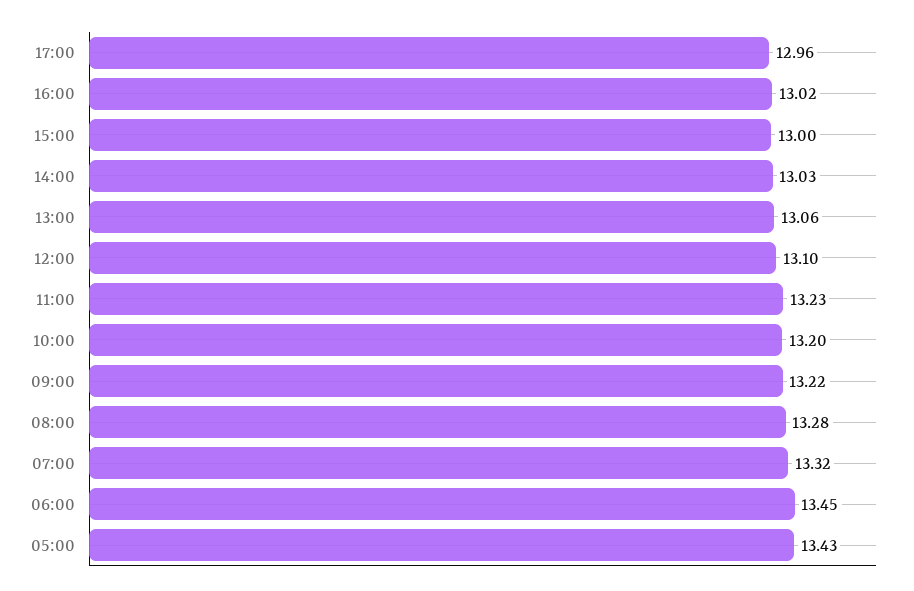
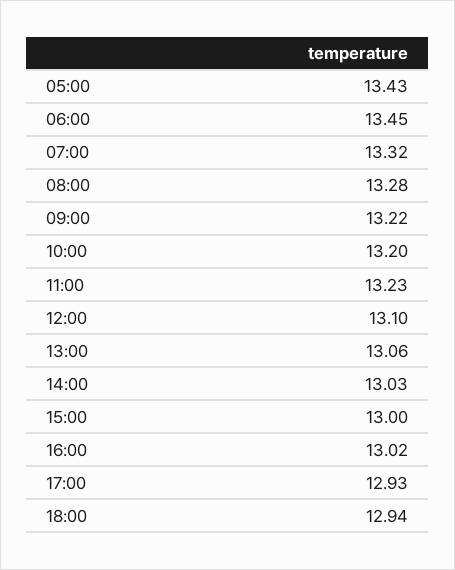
17:00: 12.96 -> 12.93
18:00: none -> 12.94

